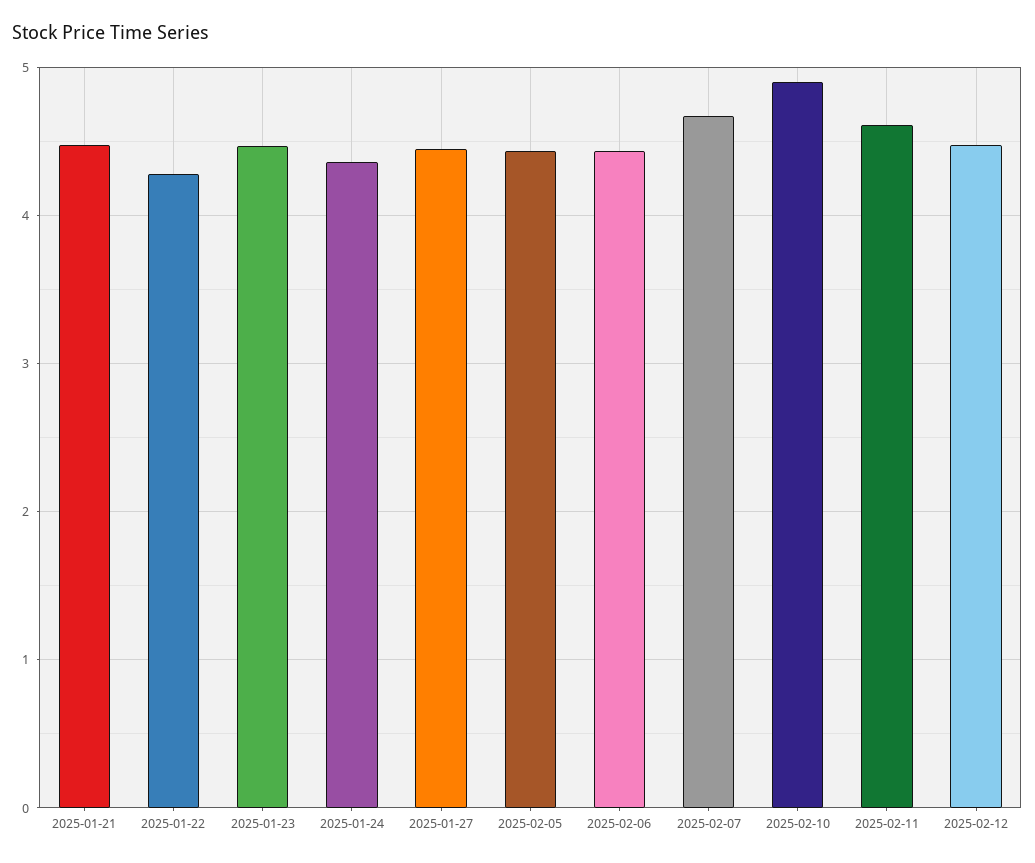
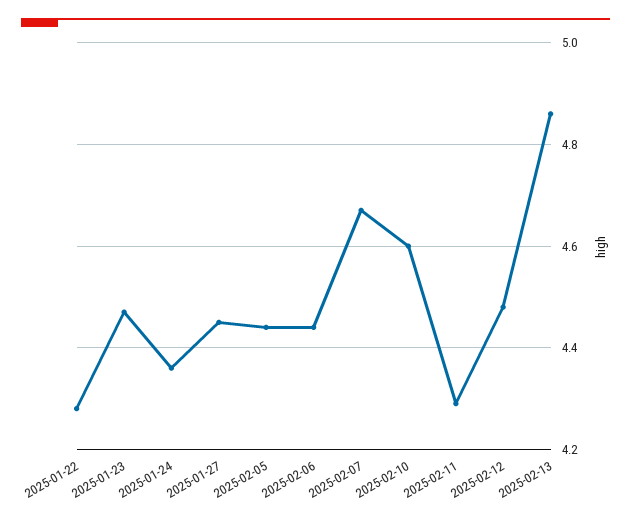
2025-01-21: 4.5 -> none
2025-02-10: 4.9 -> 4.6
2025-02-11: 4.6 -> 4.3
2025-02-13: none -> 4.85

